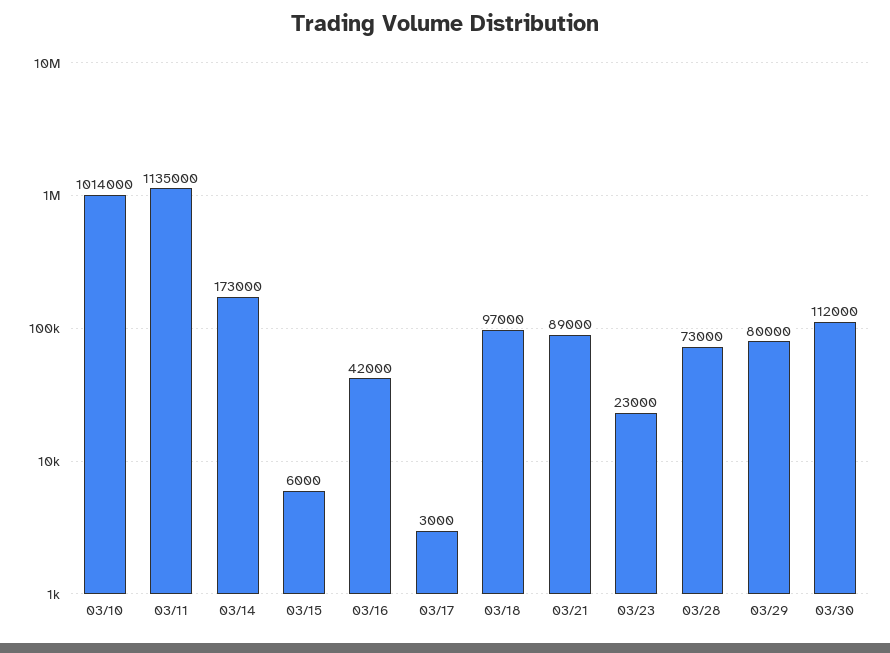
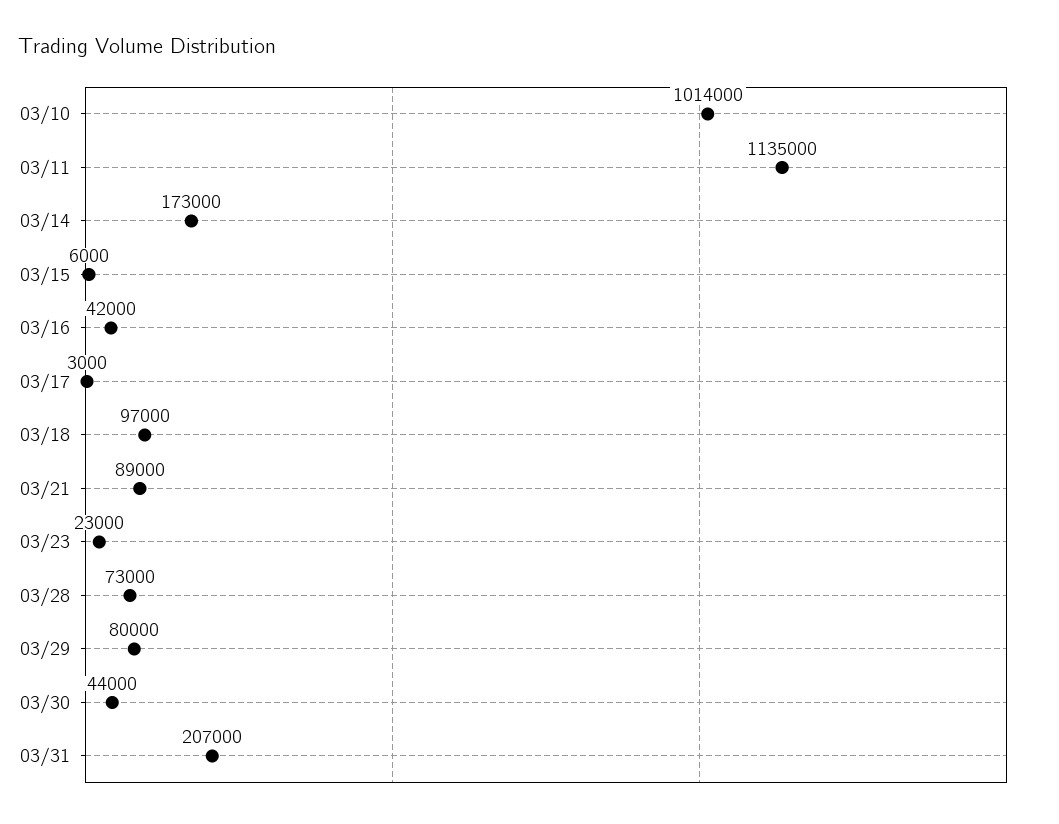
03/30: 112000 -> 44000
03/31: none -> 207000

